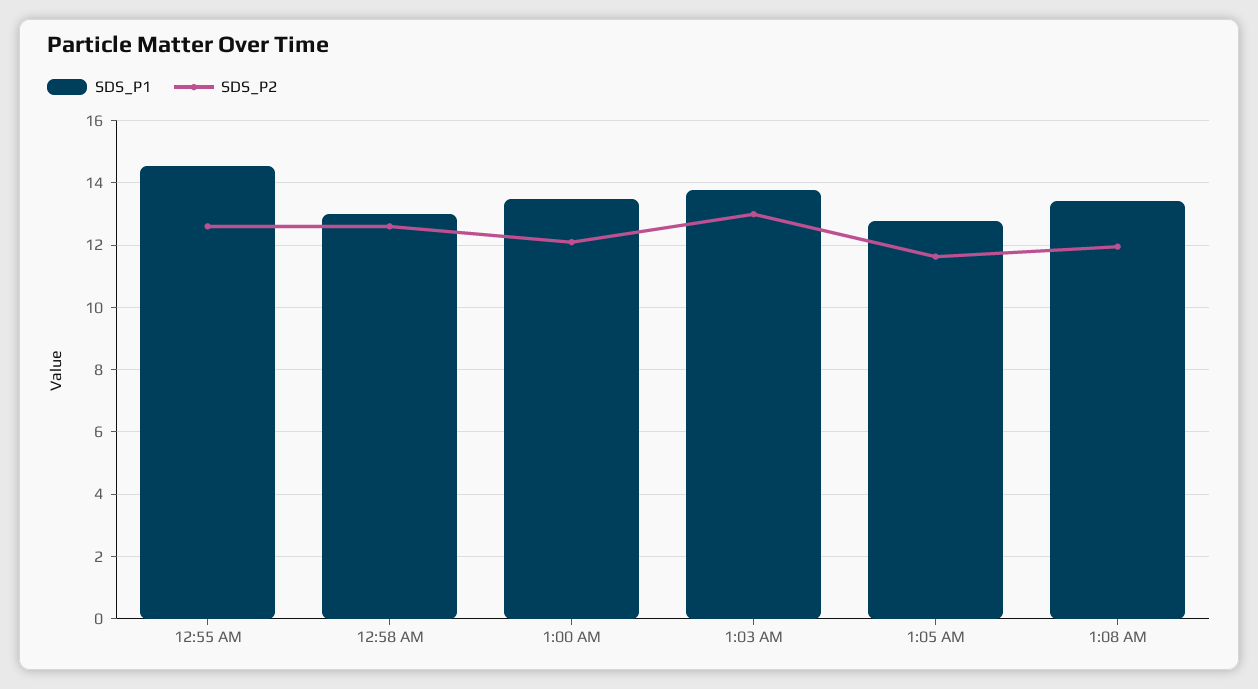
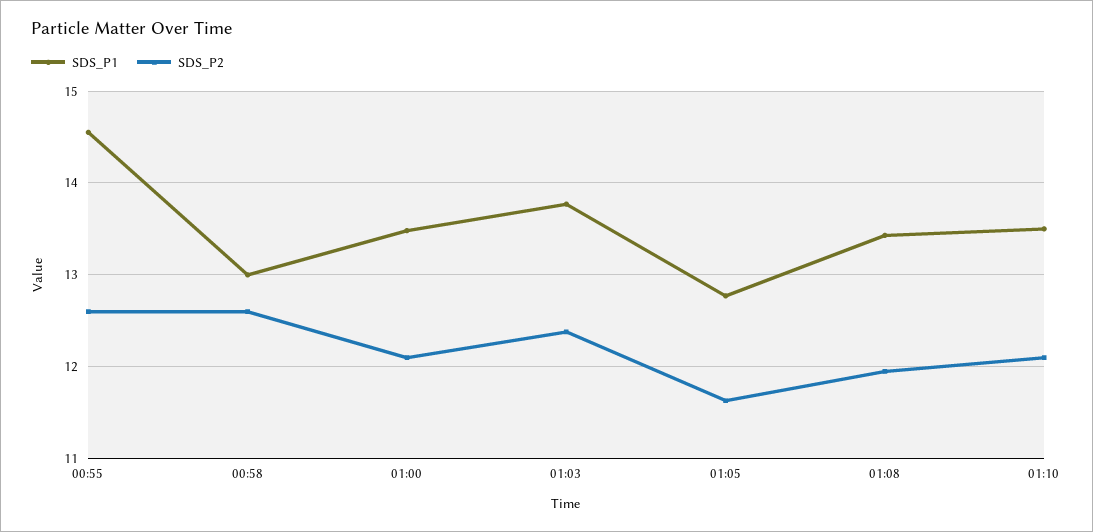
SDS_P2, 1:03 AM: 13 -> 12.4
SDS_P1, 01:10: none -> 13.5
SDS_P2, 01:10: none -> 12.1

